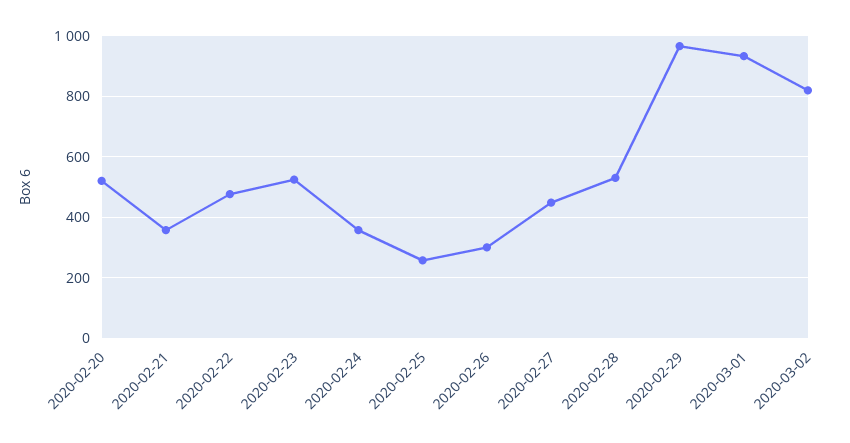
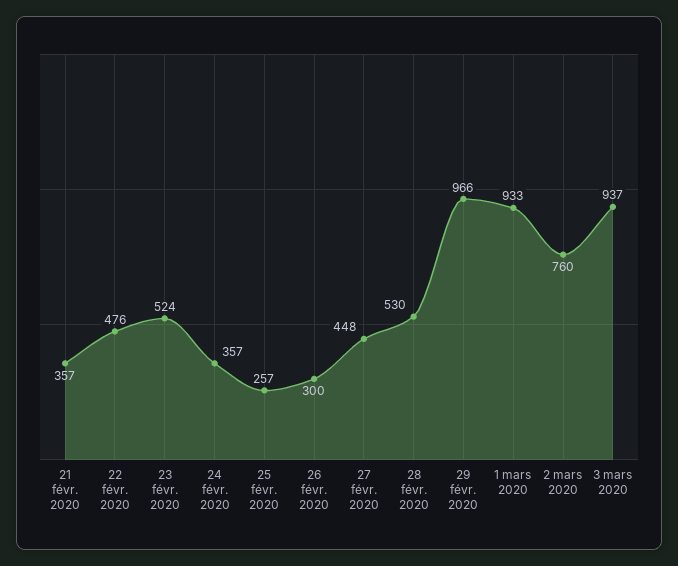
2020-02-20: 520 -> none
2020-03-02: 820 -> 760
3 mars 2020: none -> 937

